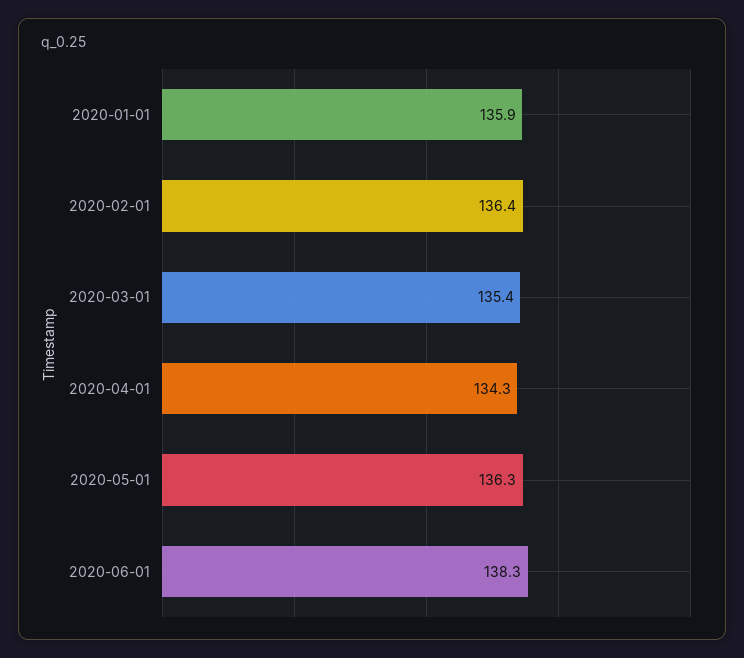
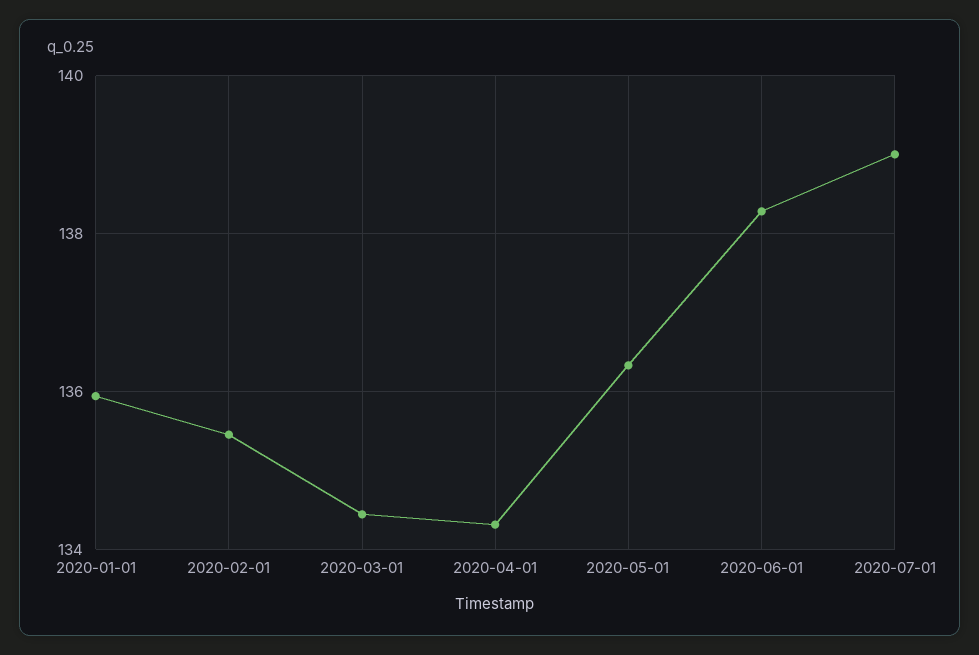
2020-02-01: 136.4 -> 135.4
2020-03-01: 135.4 -> 134.4
2020-07-01: none -> 139

